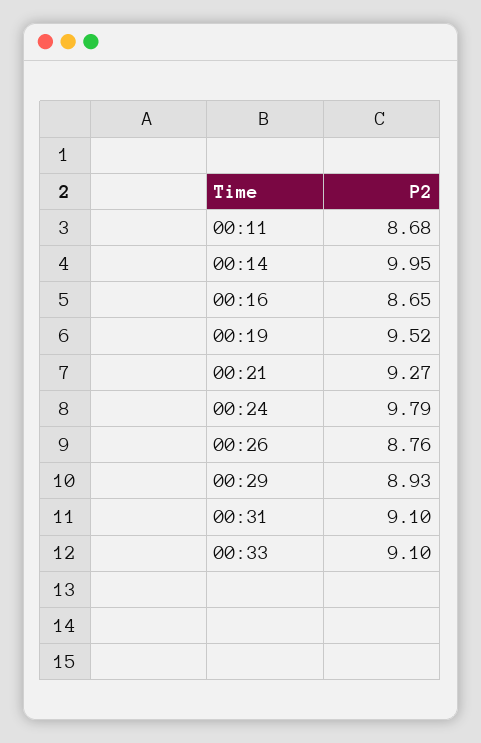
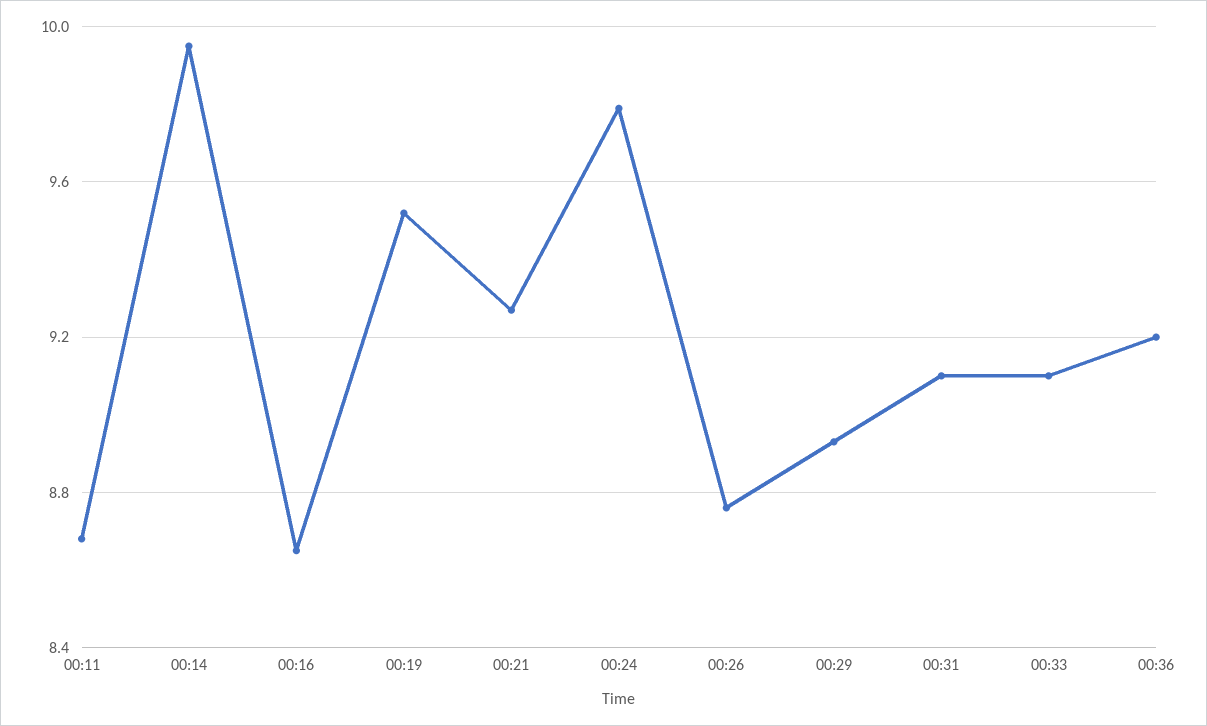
00:36: none -> 9.2

